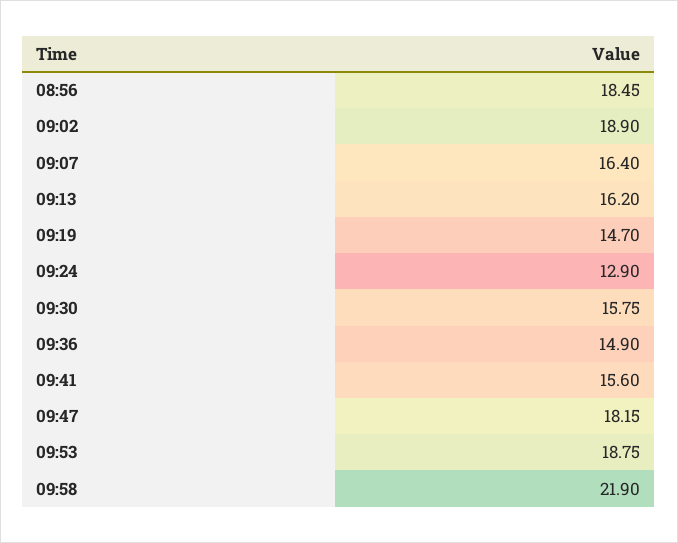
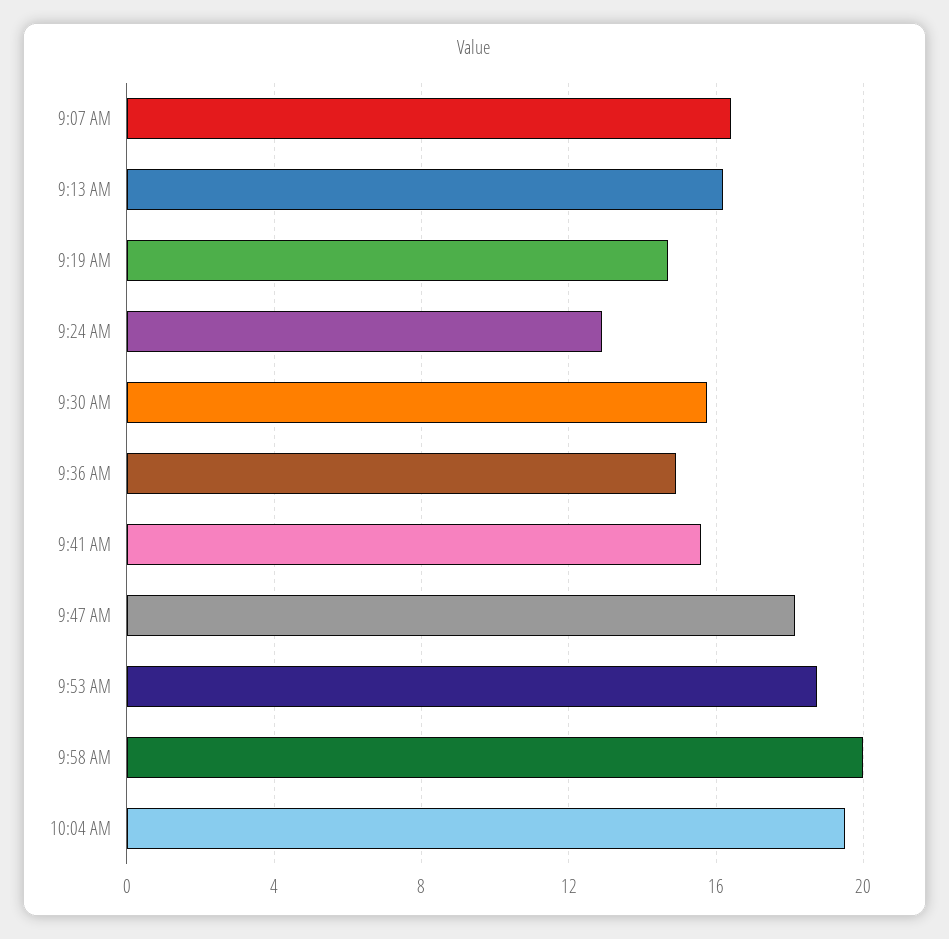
08:56: 18.45 -> none
09:02: 18.9 -> none
09:58: 21.9 -> 20
10:04 AM: none -> 19.5

